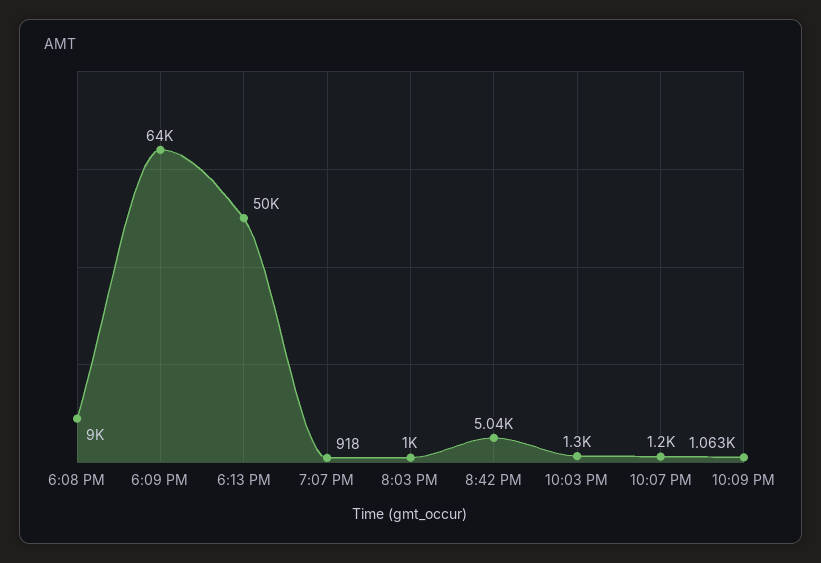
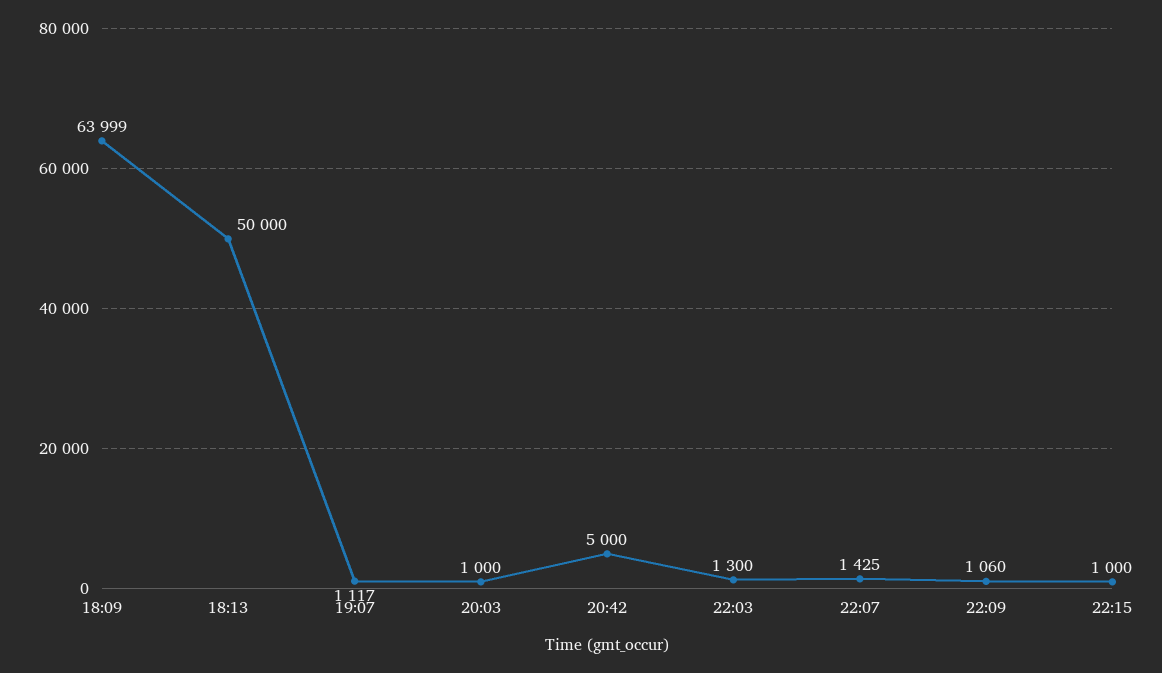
6:08 PM: 9000 -> none
7:07 PM: 918 -> 1117
8:42 PM: 5040 -> 5000
10:07 PM: 1200 -> 1425
10:09 PM: 1063 -> 1060
22:15: none -> 1000

